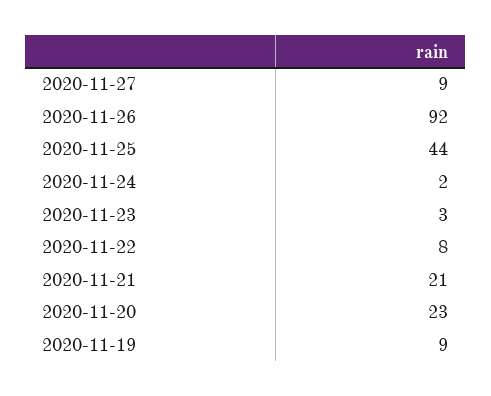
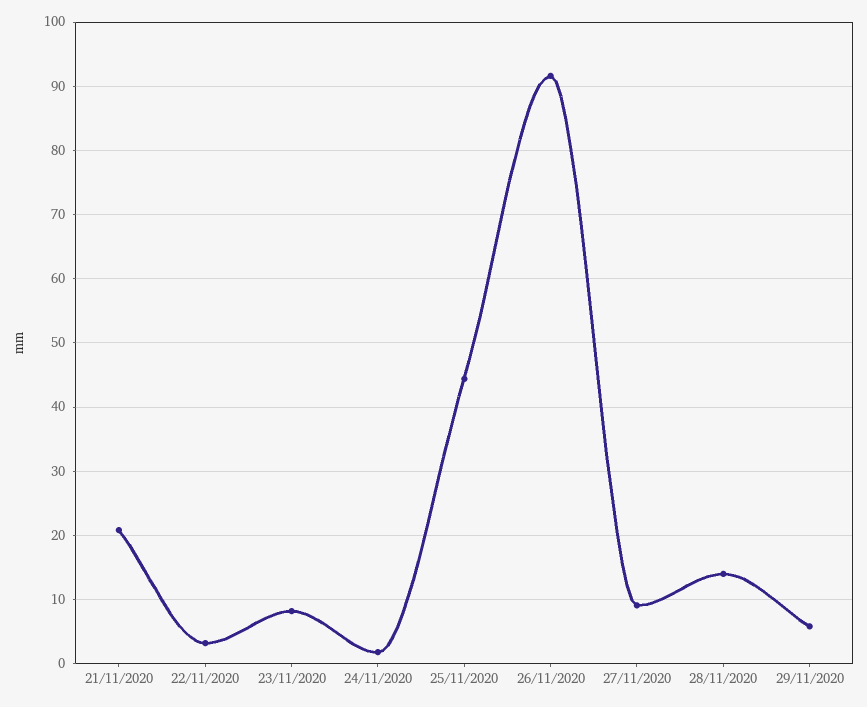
2020-11-23: 3 -> 8
2020-11-22: 8 -> 3
2020-11-20: 23 -> none
2020-11-19: 9 -> none
28/11/2020: none -> 14
29/11/2020: none -> 6

